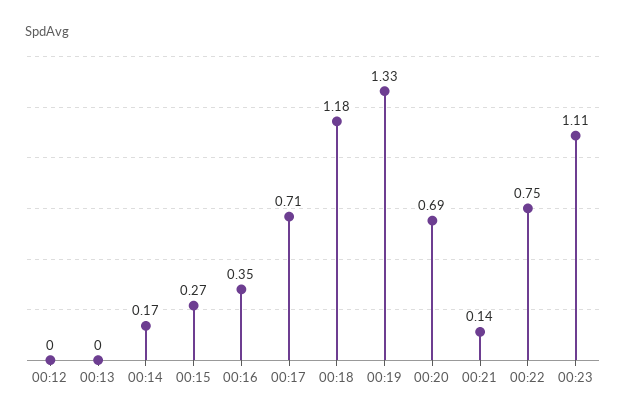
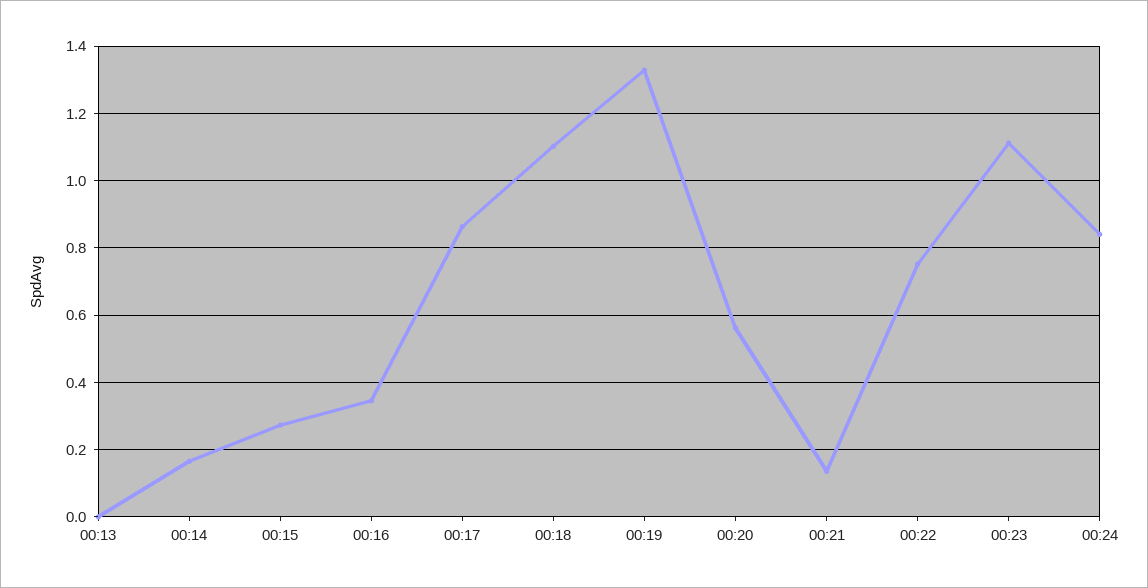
00:12: 0 -> none
00:17: 0.71 -> 0.86
00:18: 1.18 -> 1.1
00:20: 0.69 -> 0.56
00:24: none -> 0.84

